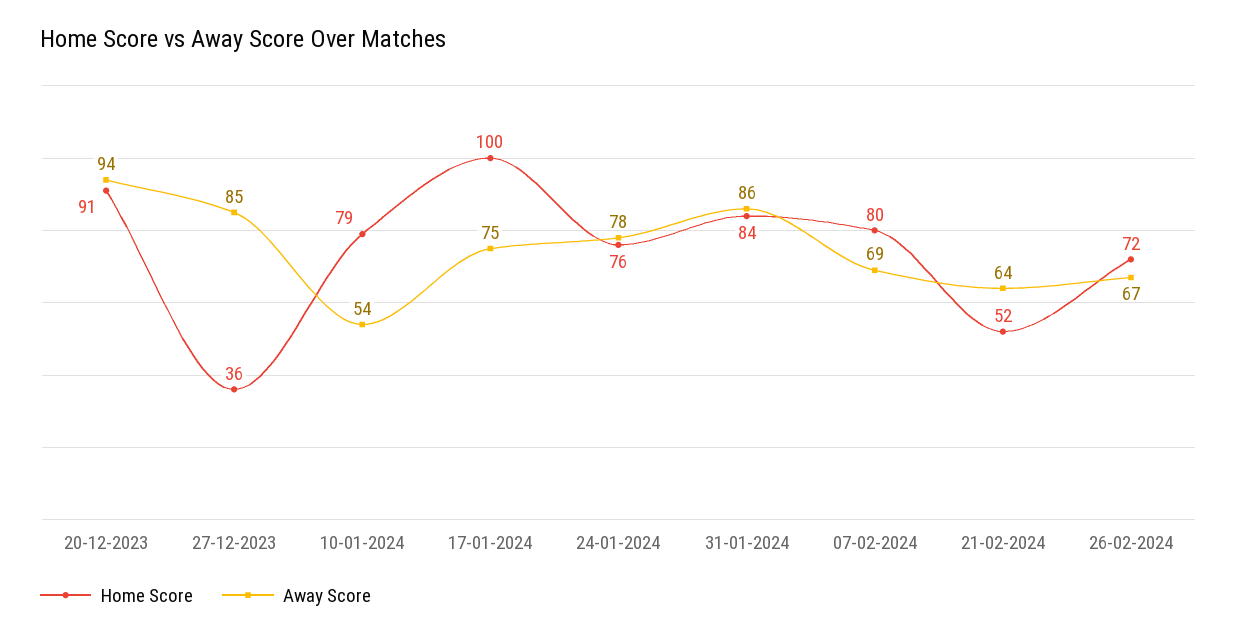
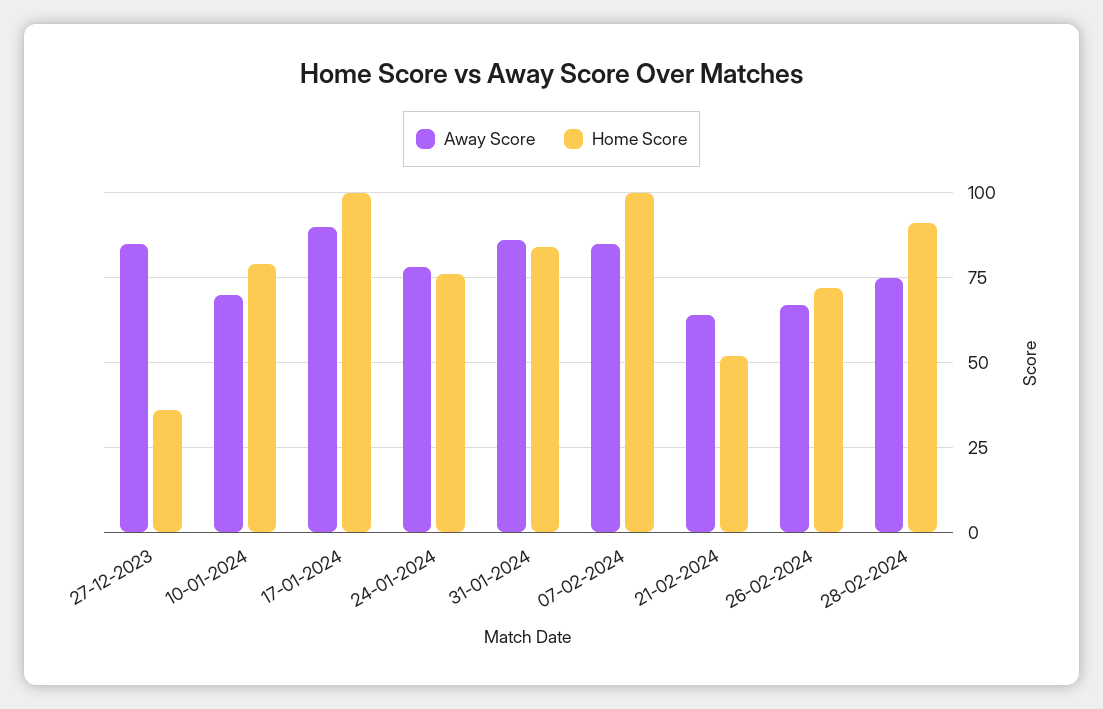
Home Score, 20-12-2023: 91 -> none
Away Score, 20-12-2023: 94 -> none
Away Score, 10-01-2024: 54 -> 70
Away Score, 17-01-2024: 75 -> 90
Home Score, 07-02-2024: 80 -> 100
Away Score, 07-02-2024: 69 -> 85
Away Score, 28-02-2024: none -> 75
Home Score, 28-02-2024: none -> 90

